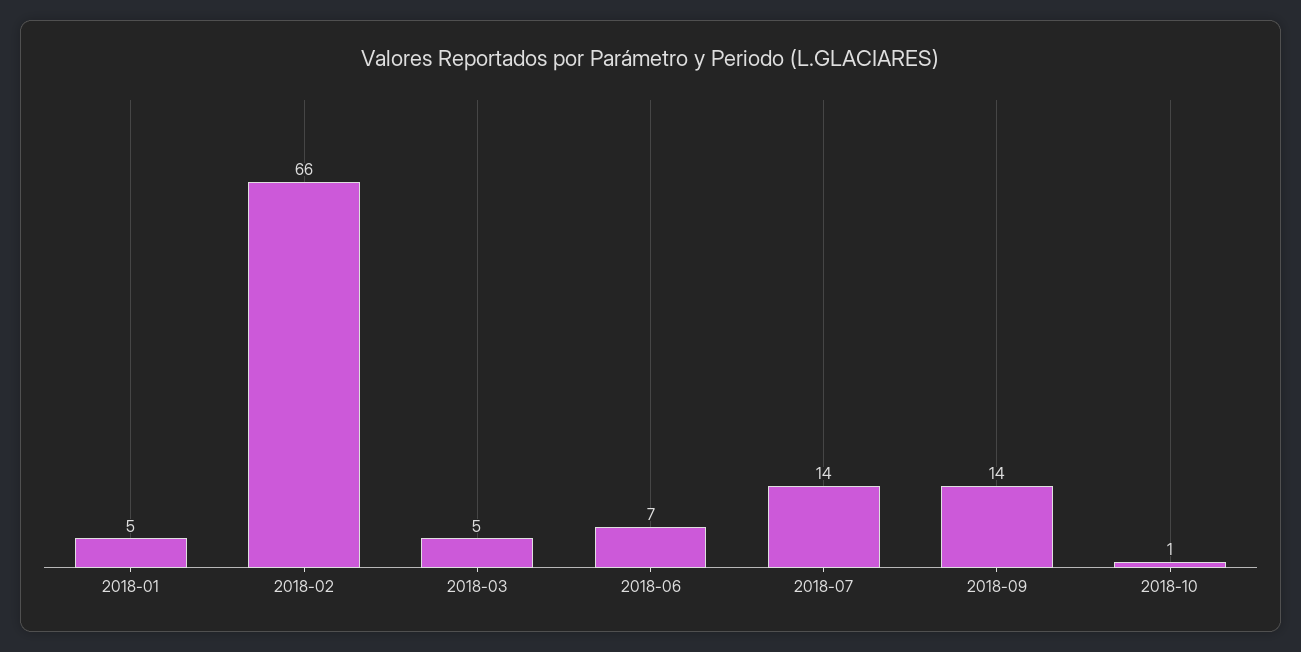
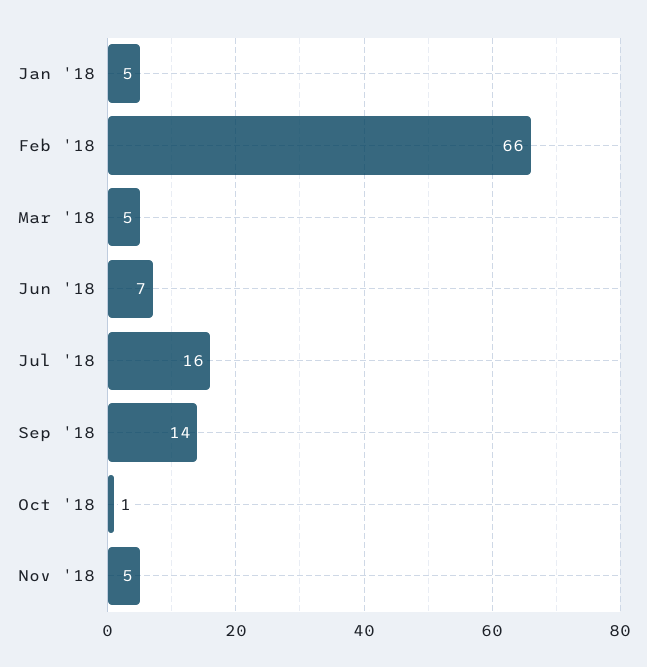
2018-07: 14 -> 16
Nov '18: none -> 5

